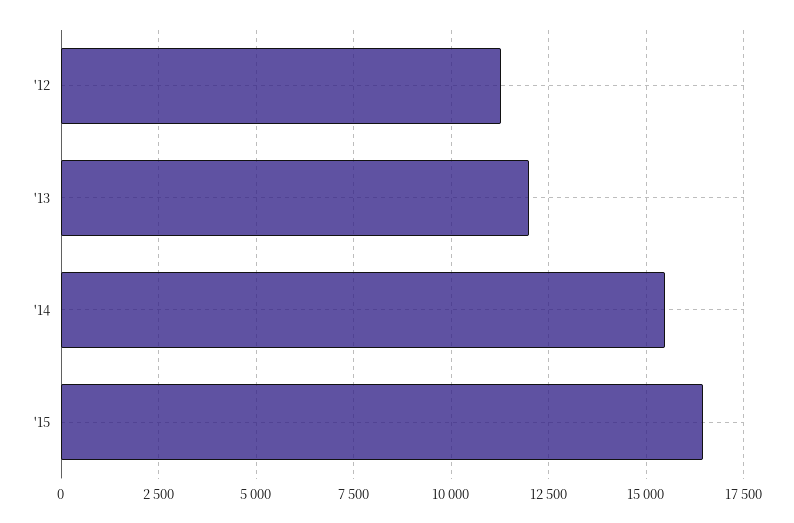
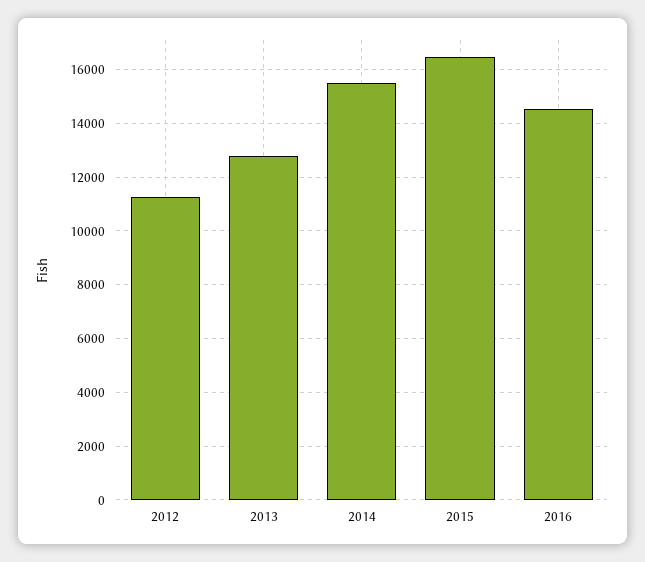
'13: 12000 -> 12750
2016: none -> 14500

